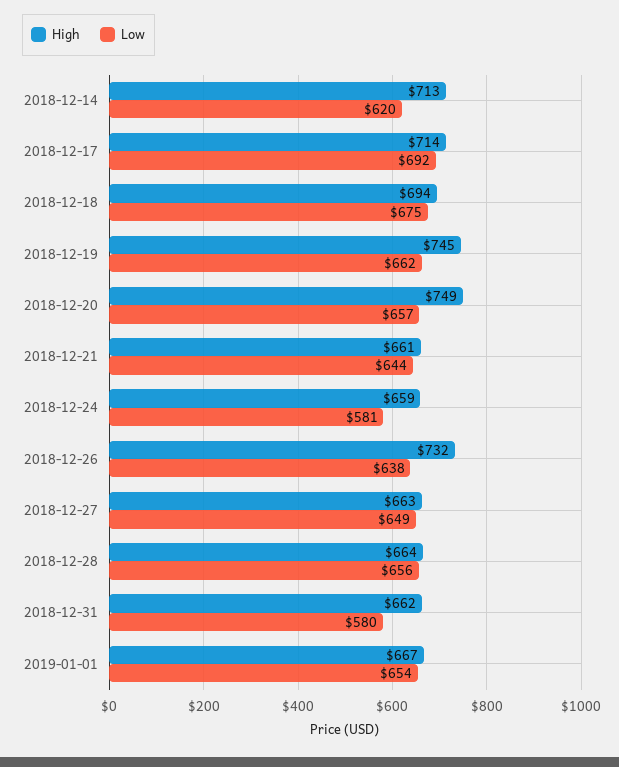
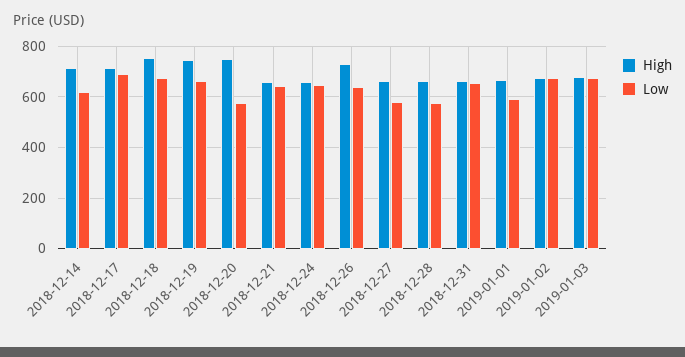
High, 2018-12-18: 694 -> 750
Low, 2018-12-20: 657 -> 575
Low, 2018-12-24: 581 -> 650
Low, 2018-12-27: 649 -> 575
Low, 2018-12-28: 656 -> 575
Low, 2018-12-31: 580 -> 650
Low, 2019-01-01: 654 -> 600
High, 2019-01-02: none -> 675
Low, 2019-01-02: none -> 675
High, 2019-01-03: none -> 675
Low, 2019-01-03: none -> 675

